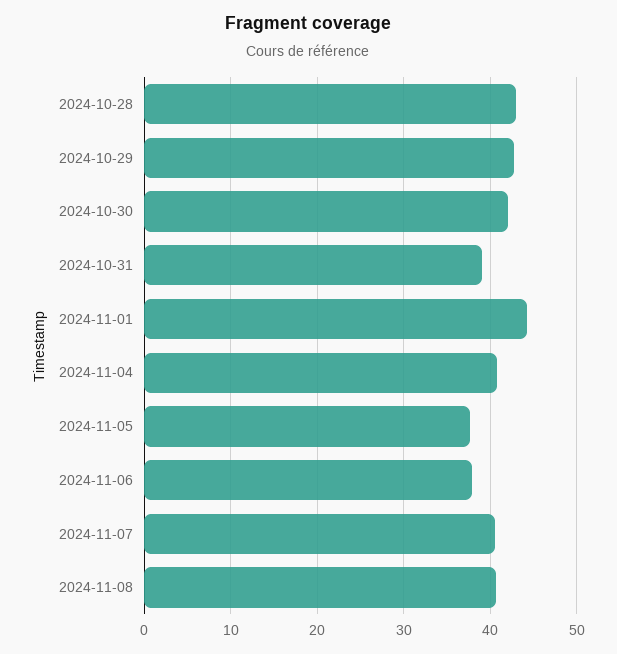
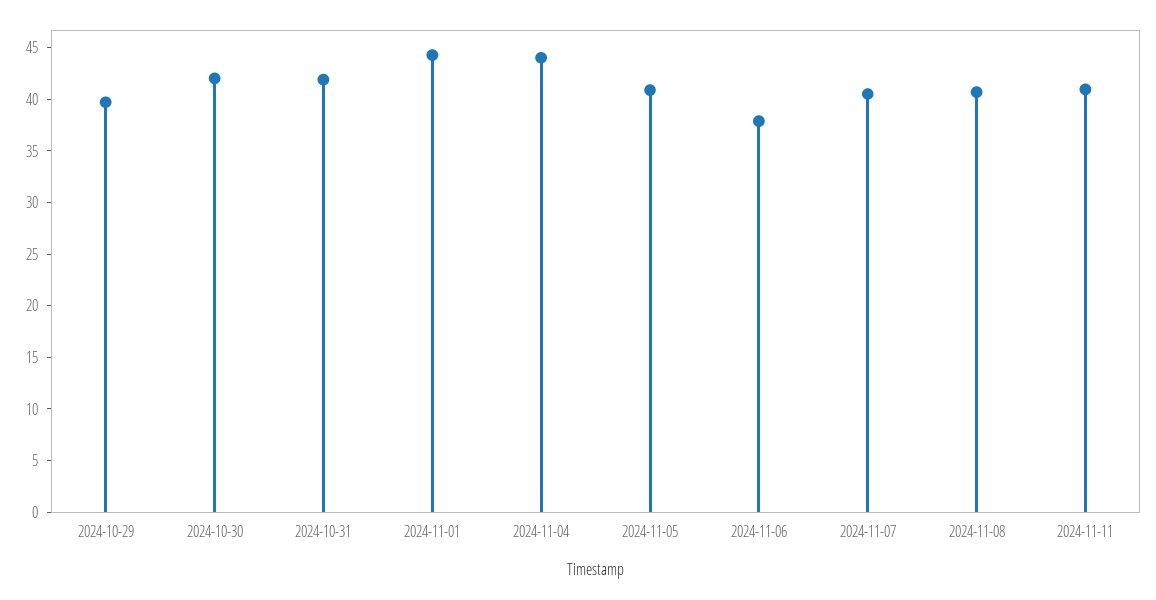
2024-10-28: 43 -> none
2024-10-29: 43 -> 40
2024-10-31: 39 -> 42
2024-11-04: 41 -> 44
2024-11-05: 38 -> 41
2024-11-11: none -> 41

